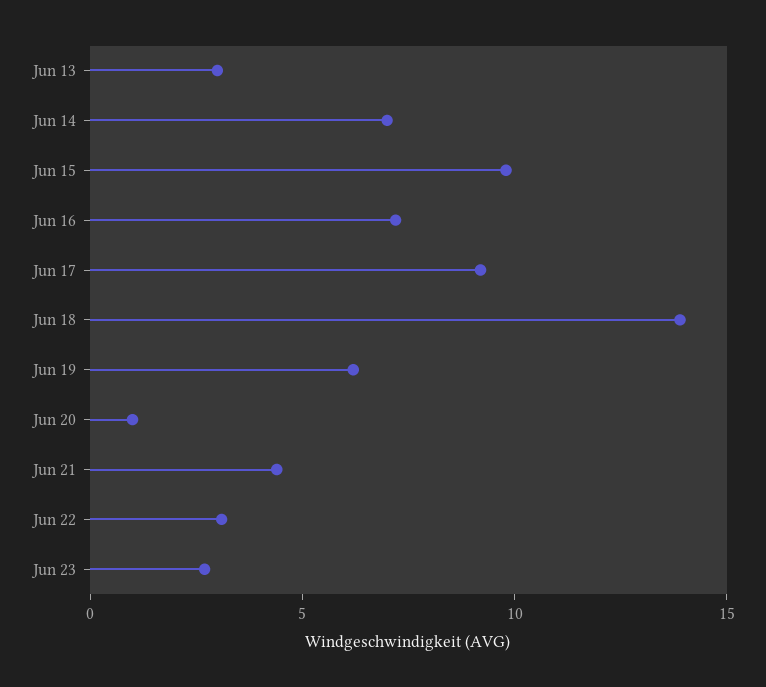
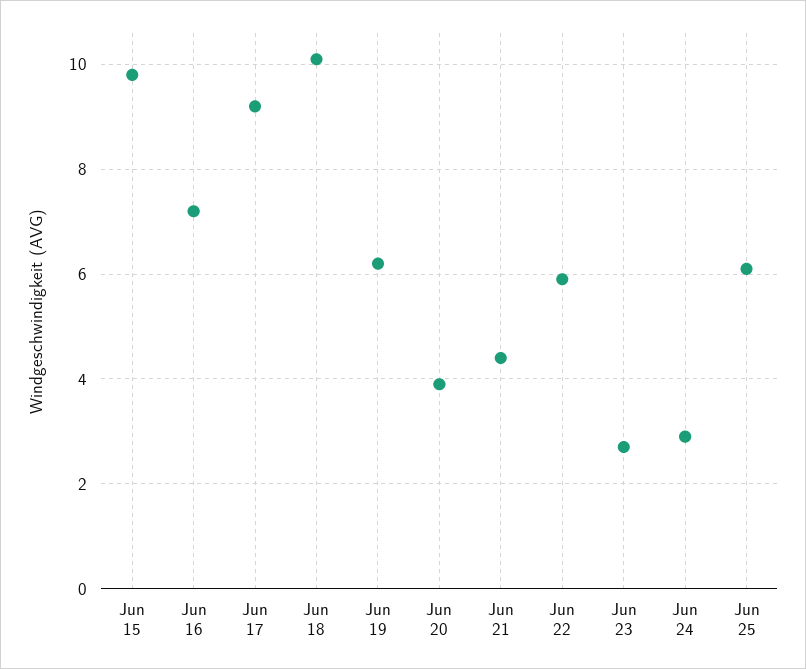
Jun 13: 3 -> none
Jun 14: 7 -> none
Jun 18: 14 -> 10
Jun 20: 1 -> 4
Jun 22: 3 -> 6
Jun 24: none -> 3
Jun 25: none -> 6

